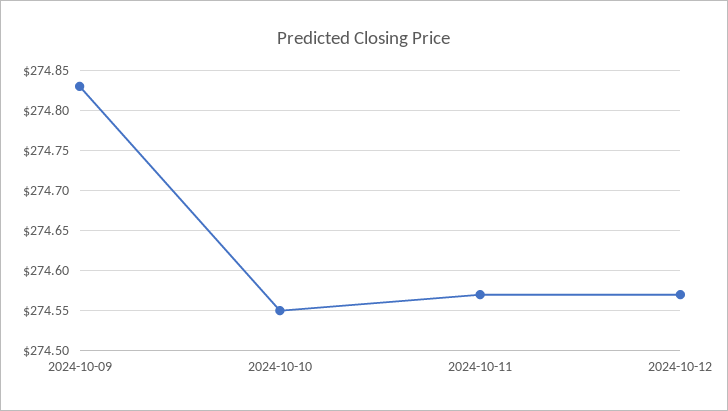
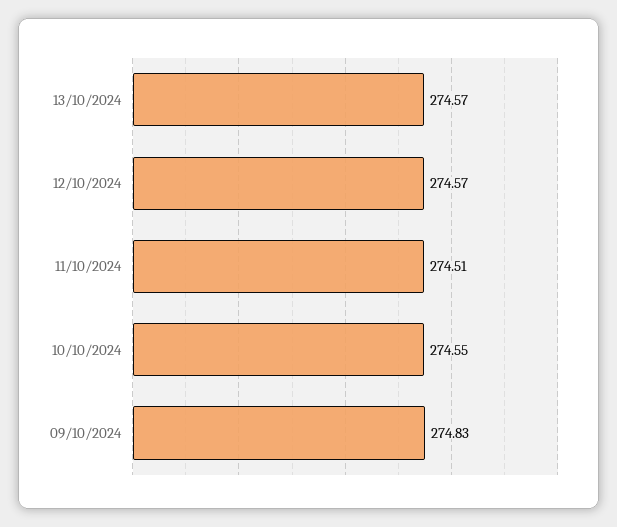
2024-10-11: 274.57 -> 274.51
13/10/2024: none -> 274.57

